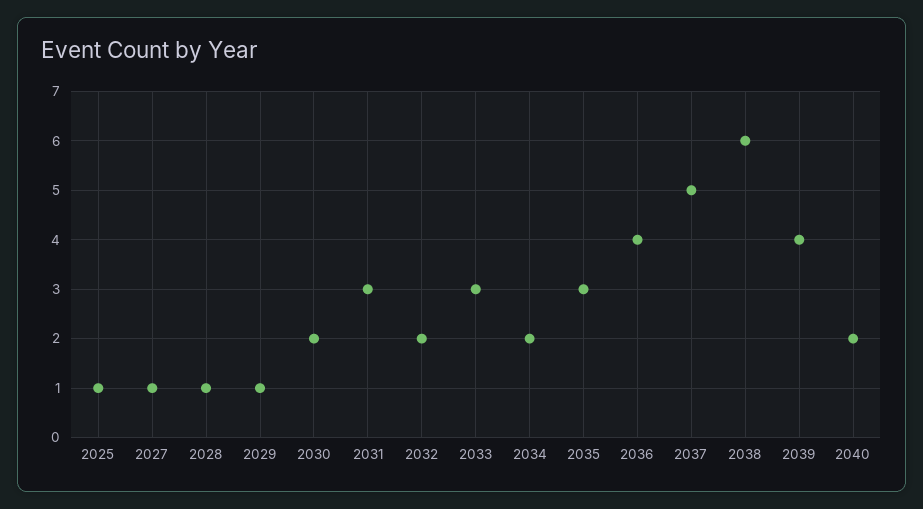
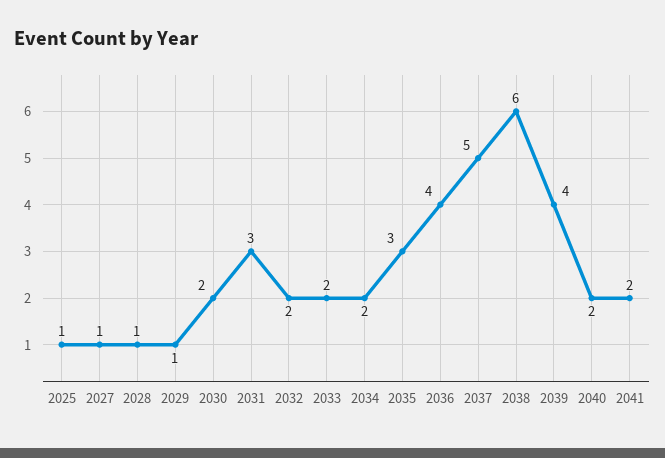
2033: 3 -> 2
2041: none -> 2

